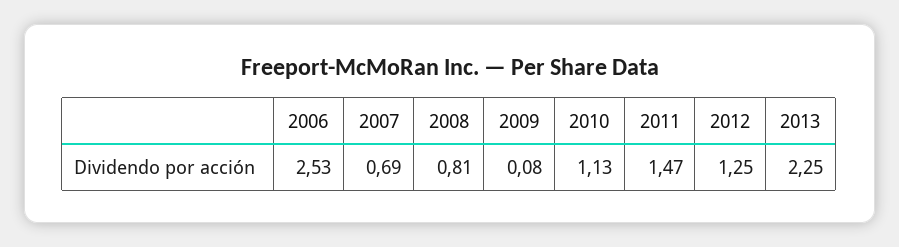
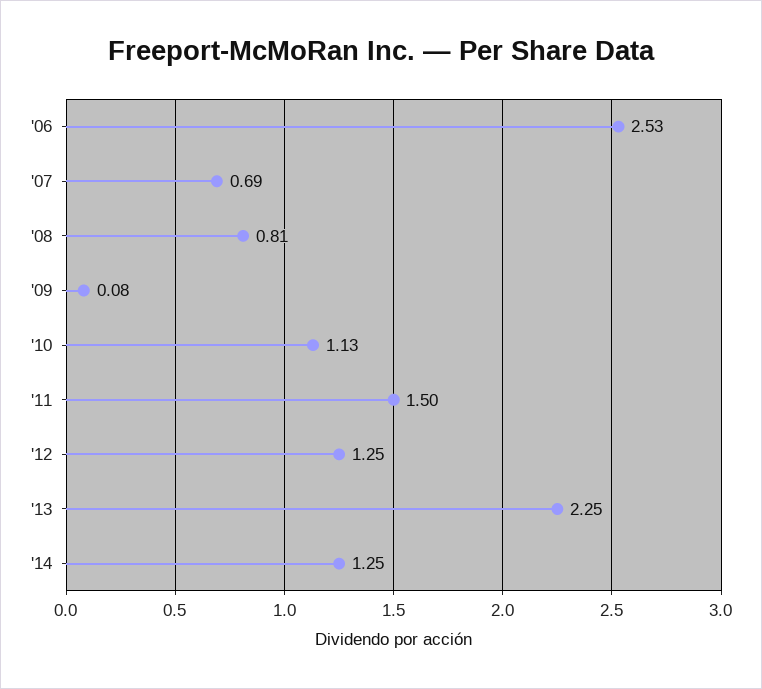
2011: 1.47 -> 1.5
'14: none -> 1.25

